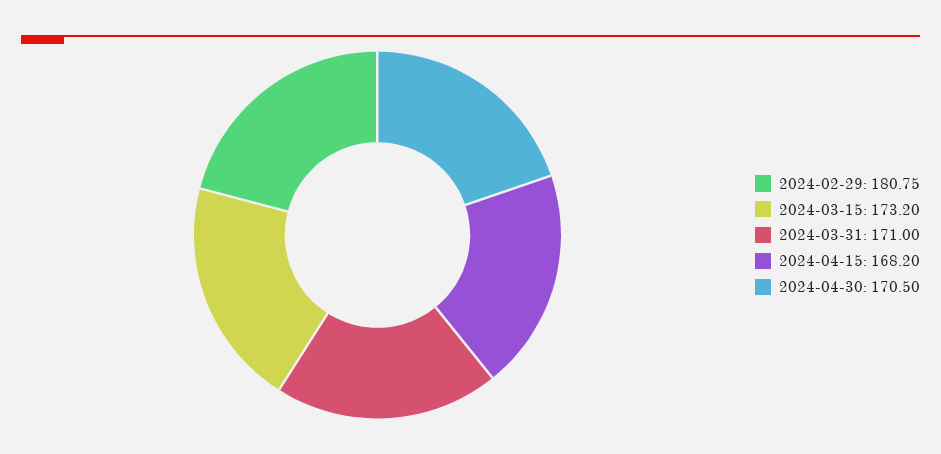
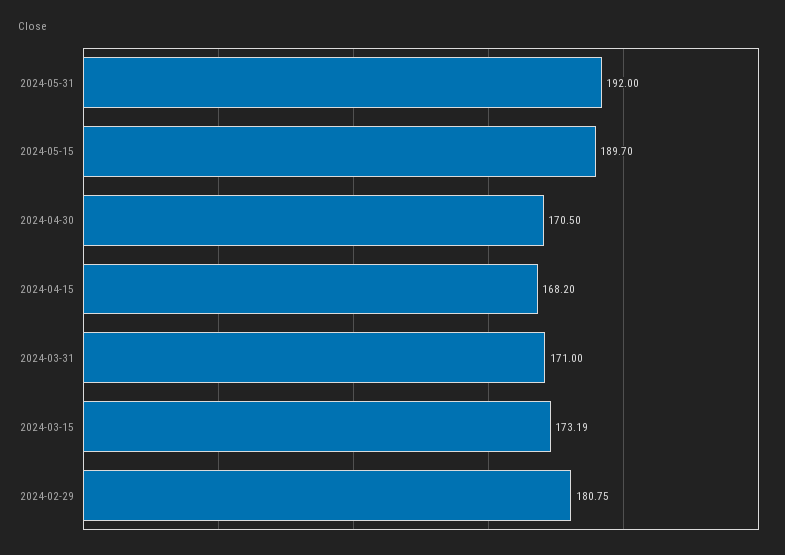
2024-03-15: 173.2 -> 173.19
2024-05-31: none -> 192
2024-05-15: none -> 189.7

